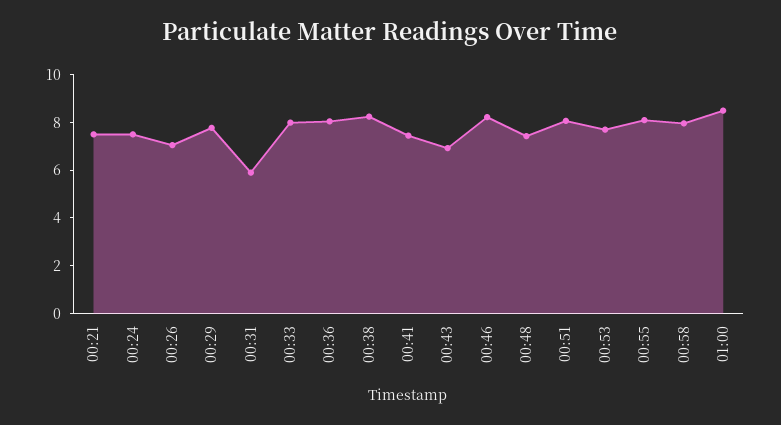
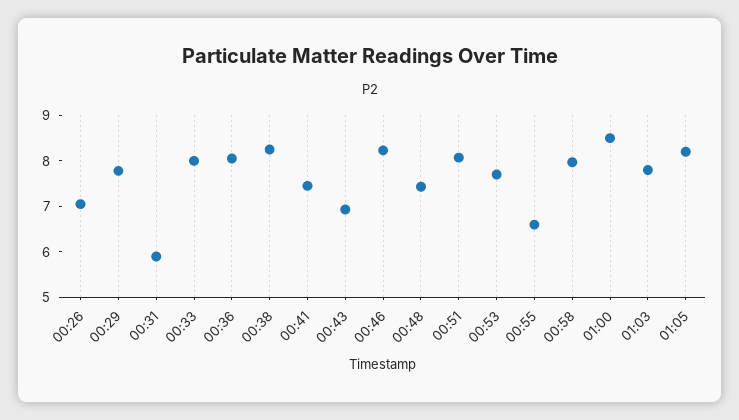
00:21: 7.5 -> none
00:24: 7.5 -> none
00:55: 8 -> 6.6
01:03: none -> 7.8
01:05: none -> 8.2

